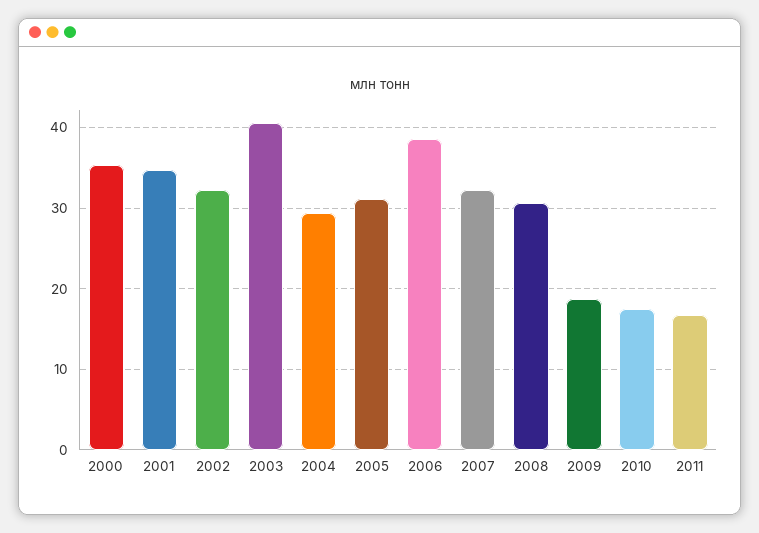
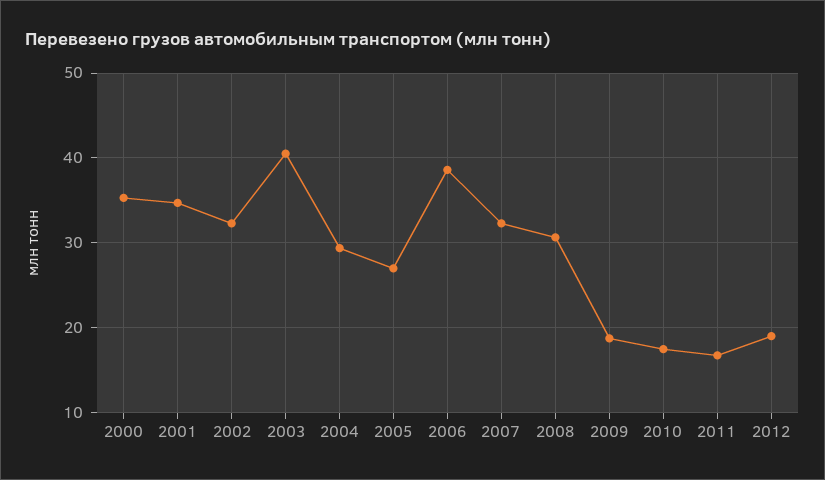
2005: 31 -> 27
2012: none -> 19

